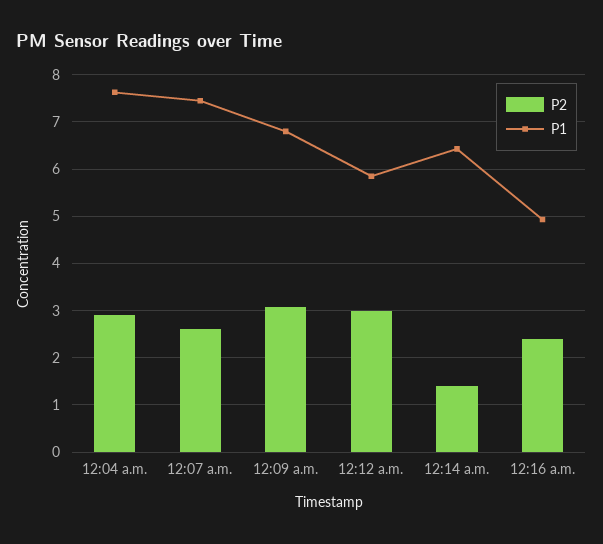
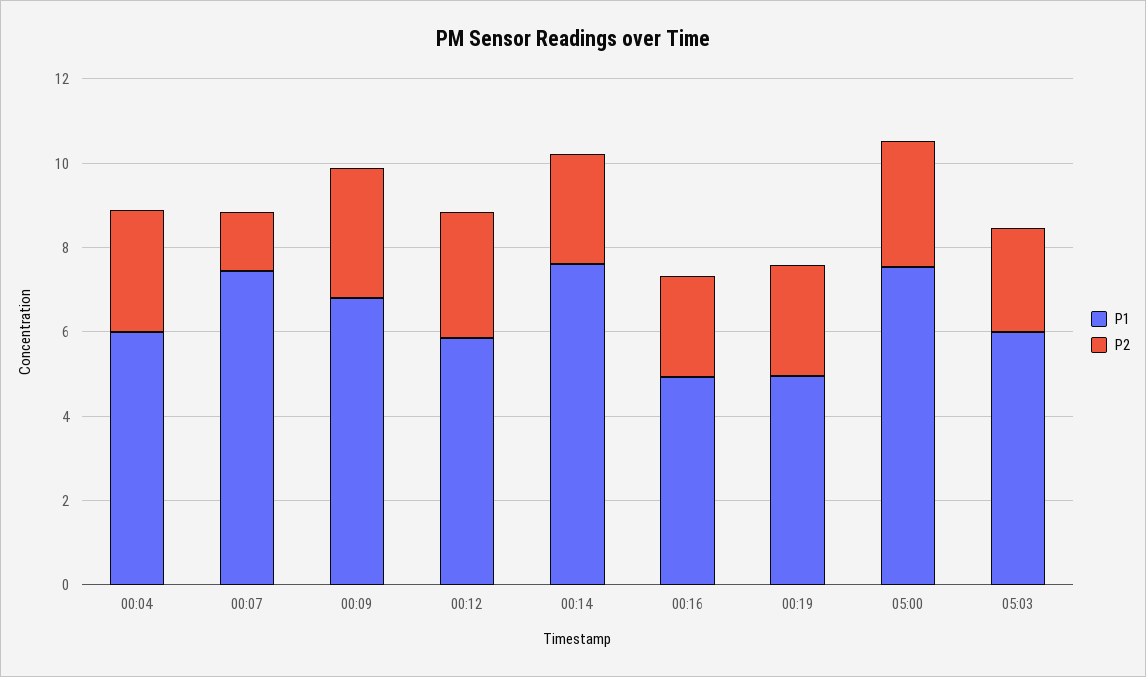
P1, 12:04 a.m.: 7.6 -> 6
P2, 12:07 a.m.: 2.6 -> 1.5
P2, 12:14 a.m.: 1.4 -> 2.5
P1, 12:14 a.m.: 6.4 -> 7.5
P1, 00:19: none -> 5
P2, 00:19: none -> 2.5
P1, 05:00: none -> 7.5
P2, 05:00: none -> 3
P1, 05:03: none -> 6
P2, 05:03: none -> 2.5

